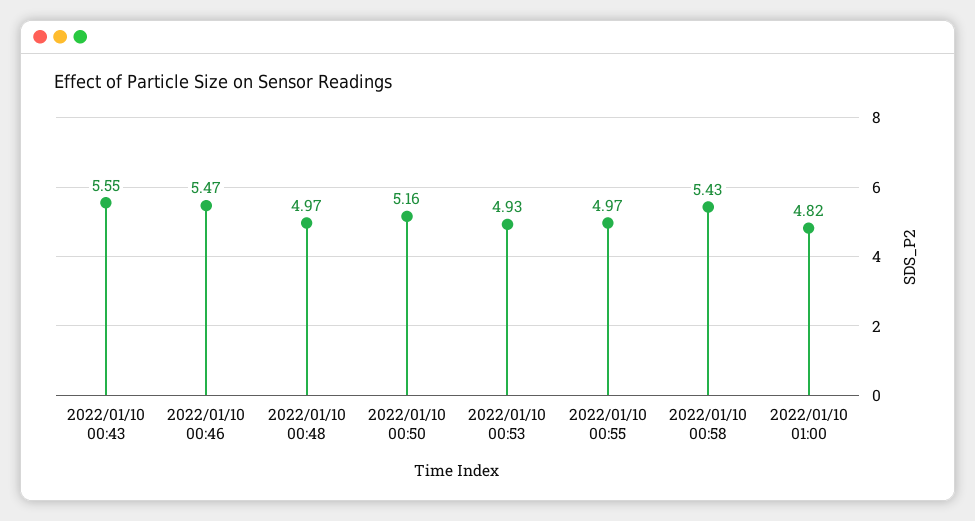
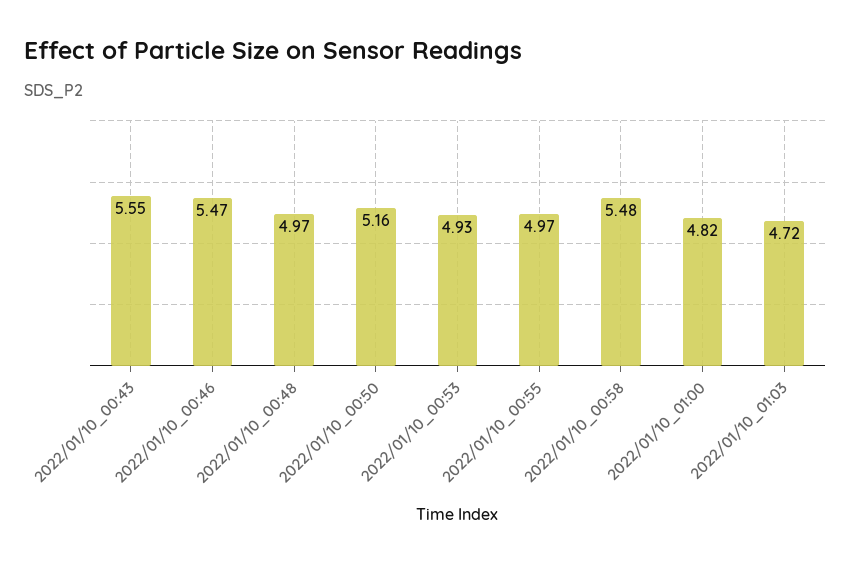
2022/01/10 00:58: 5.43 -> 5.48
2022/01/10_01:03: none -> 4.72

